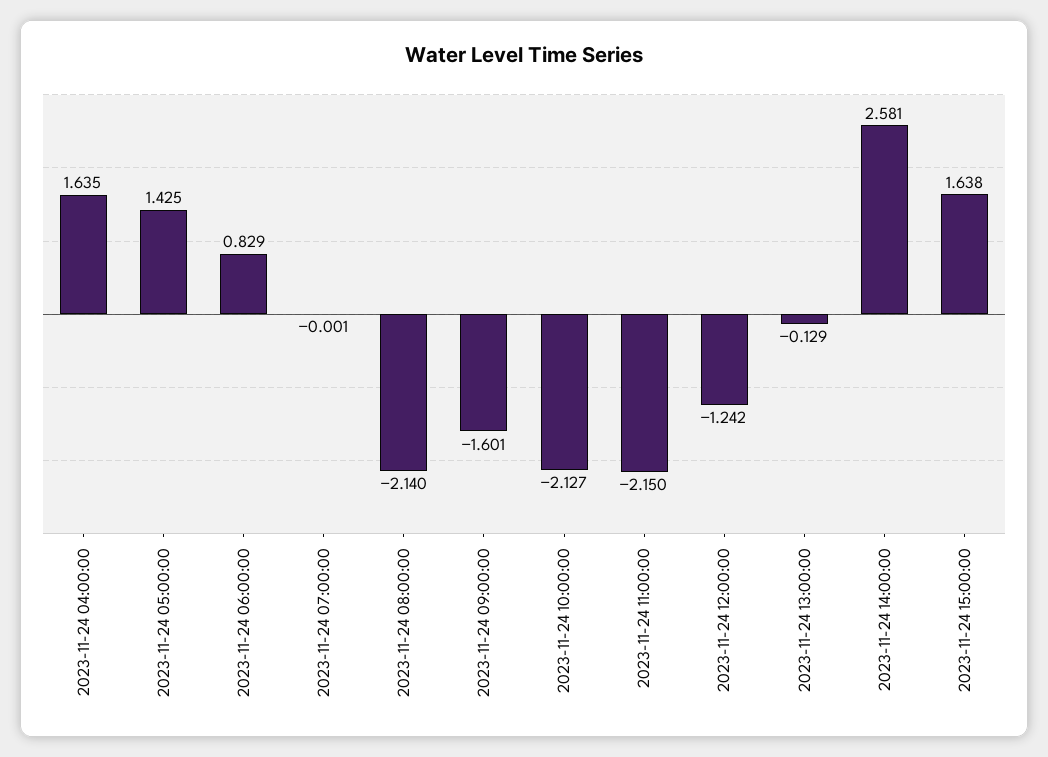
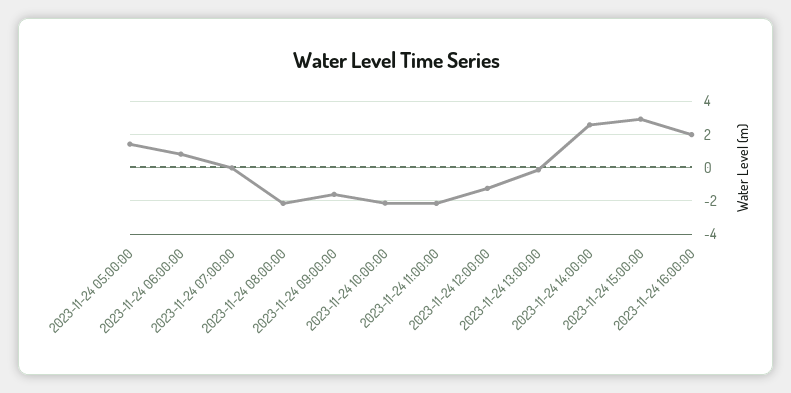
2023-11-24 04:00:00: 1.635 -> none
2023-11-24 15:00:00: 1.638 -> 3
2023-11-24 16:00:00: none -> 2

